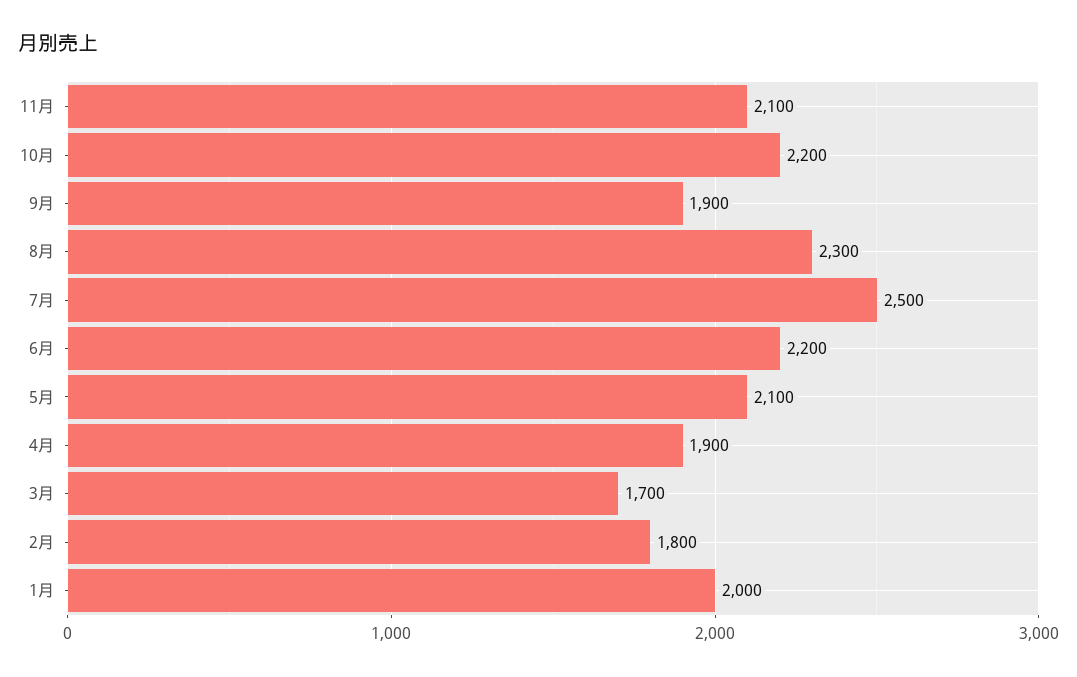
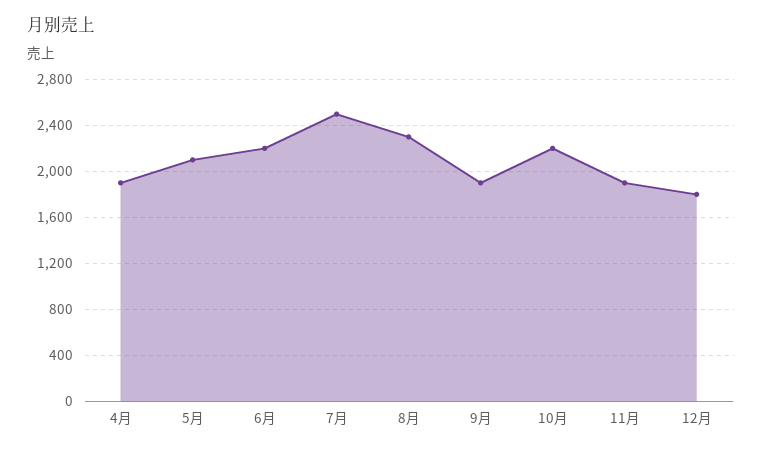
11月: 2100 -> 1900
3月: 1700 -> none
2月: 1800 -> none
1月: 2000 -> none
12月: none -> 1800

